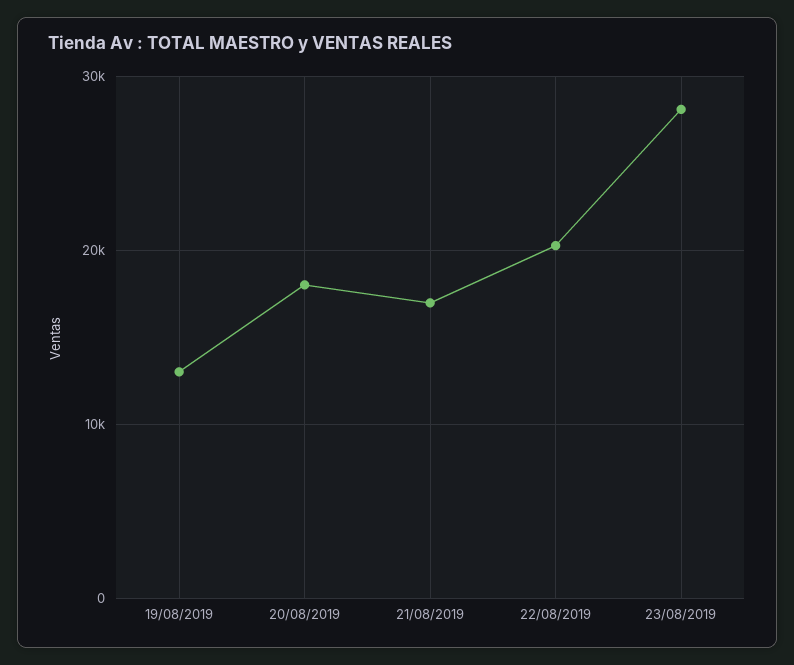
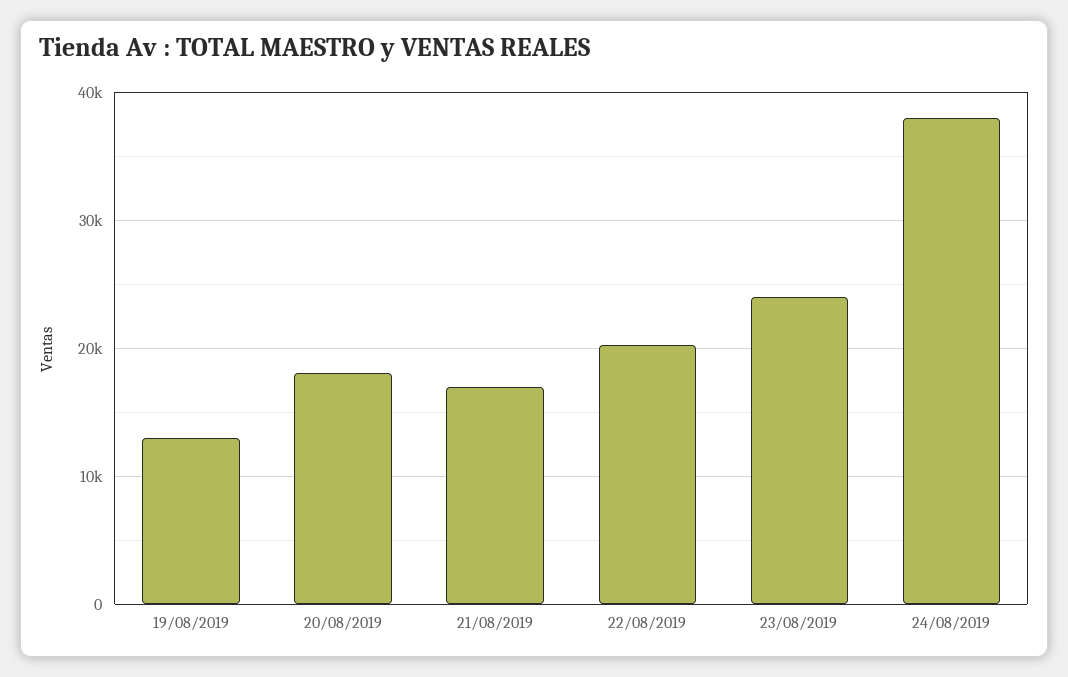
23/08/2019: 28000 -> 24000
24/08/2019: none -> 38000

